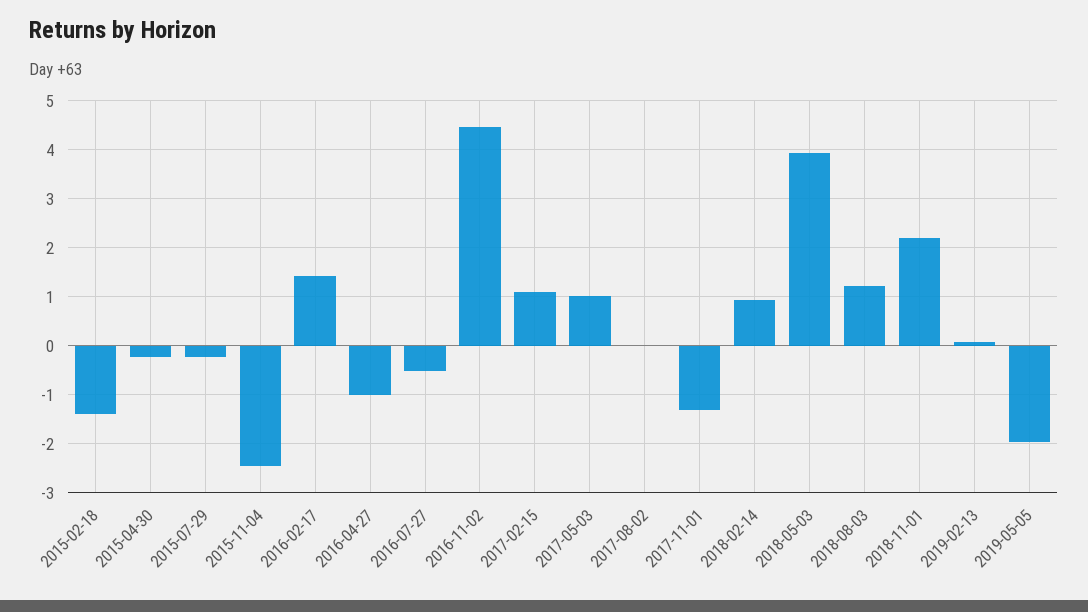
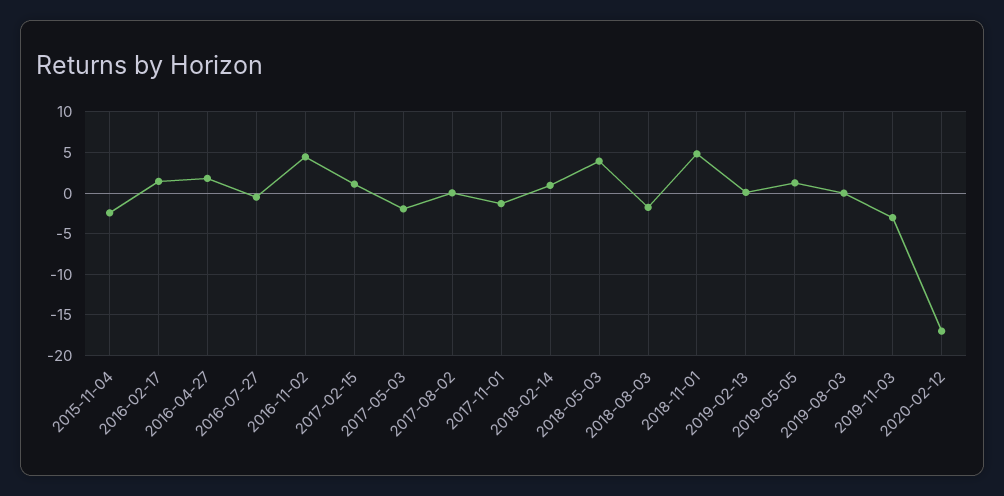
2015-02-18: -1.4 -> none
2015-04-30: -0.2 -> none
2015-07-29: -0.2 -> none
2016-04-27: -1 -> 2
2017-05-03: 1 -> -2
2018-08-03: 1.2 -> -2
2018-11-01: 2.2 -> 5
2019-05-05: -2 -> 1
2019-08-03: none -> 0
2019-11-03: none -> -3
2020-02-12: none -> -17

